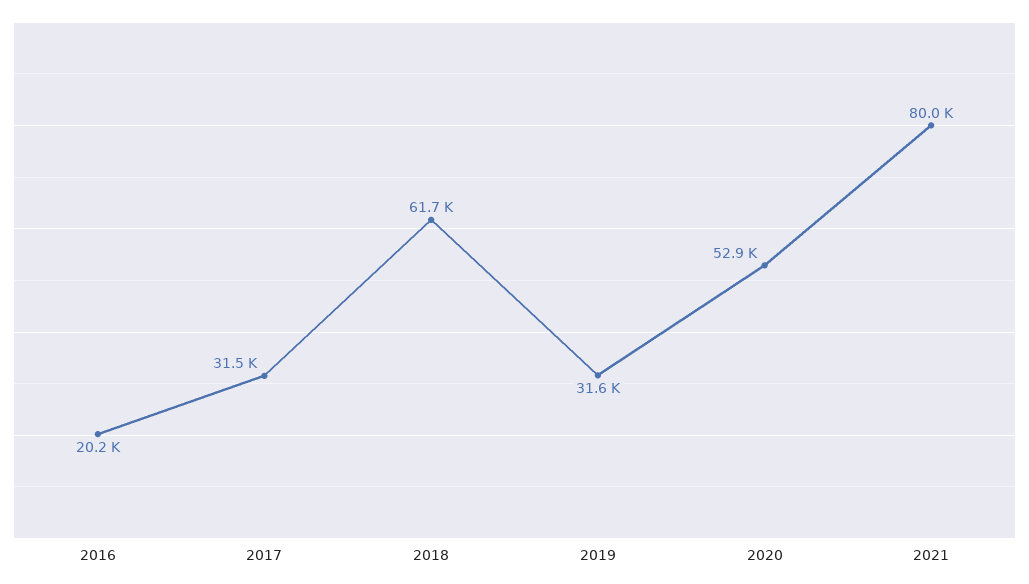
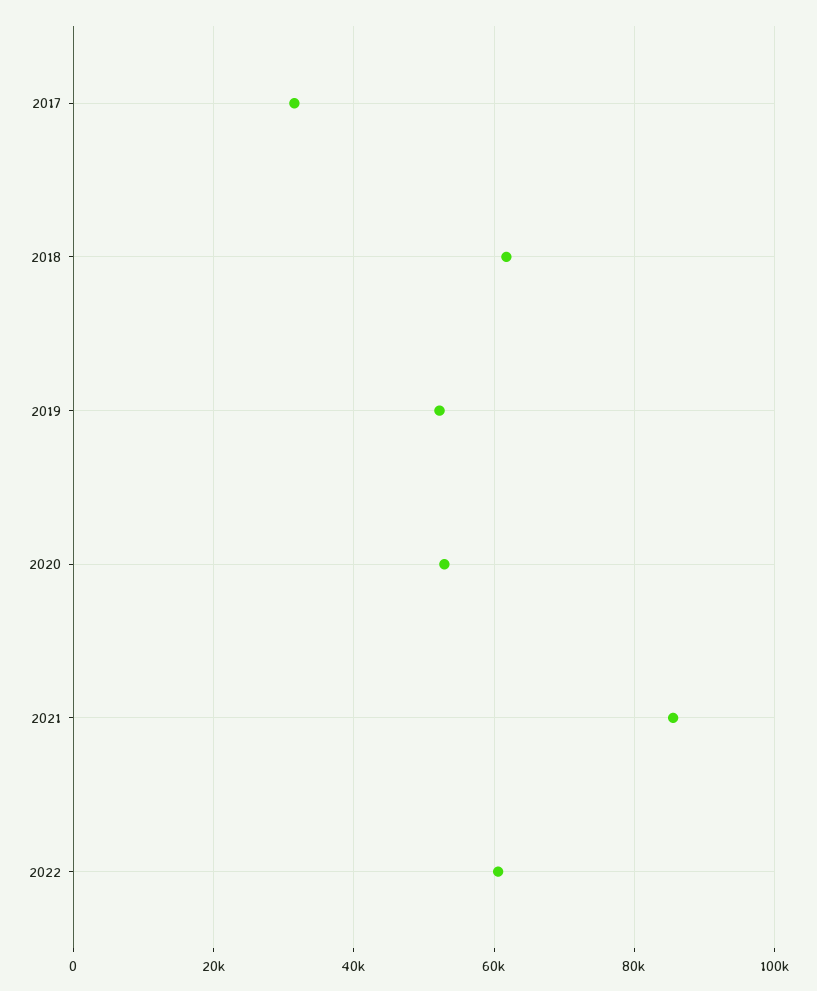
2016: 20200 -> none
2019: 31600 -> 52000
2021: 80000 -> 86000
2022: none -> 60000

